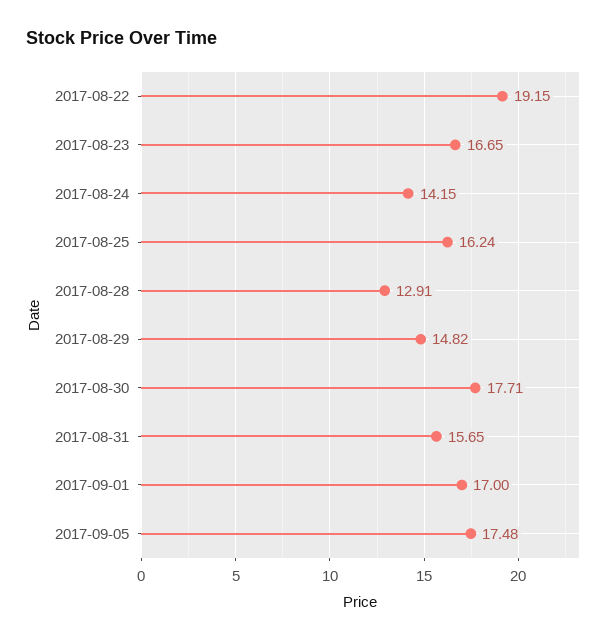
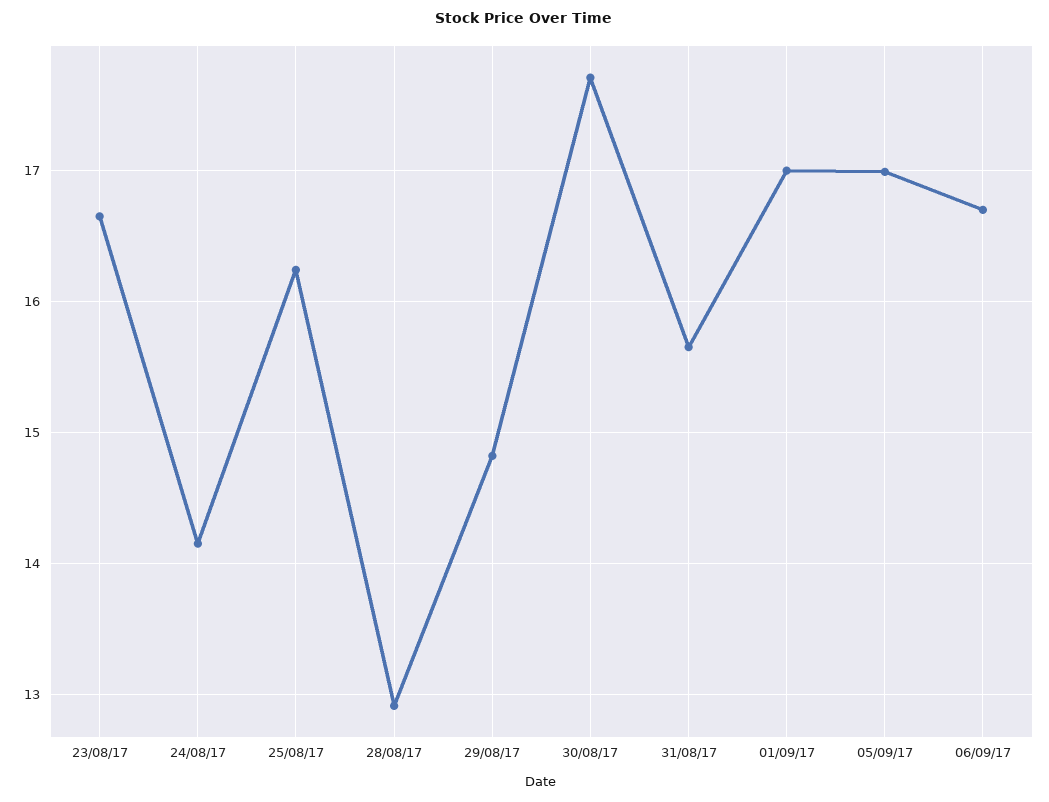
2017-08-22: 19.15 -> none
2017-09-05: 17.48 -> 17
06/09/17: none -> 16.7

